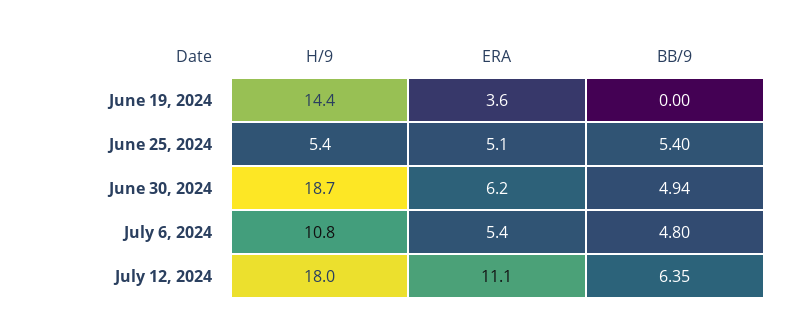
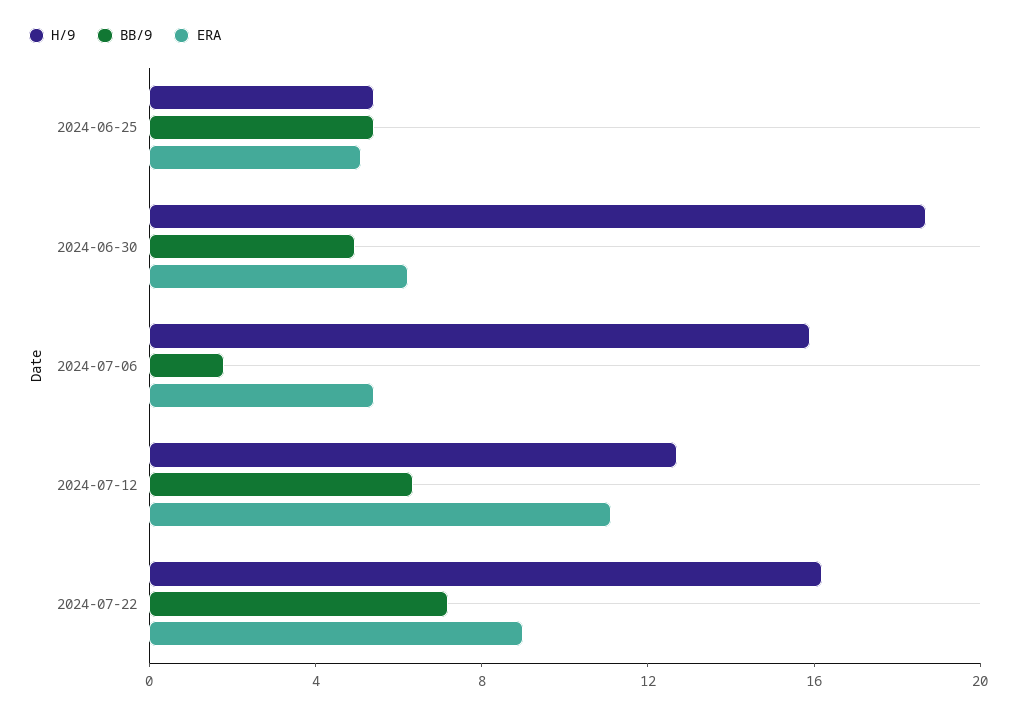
H/9, June 19, 2024: 14.4 -> none
ERA, June 19, 2024: 3.6 -> none
BB/9, June 19, 2024: 0 -> none
H/9, July 6, 2024: 10.8 -> 16
BB/9, July 6, 2024: 4.8 -> 2
H/9, July 12, 2024: 18 -> 13
H/9, 2024-07-22: none -> 16
BB/9, 2024-07-22: none -> 7
ERA, 2024-07-22: none -> 9

